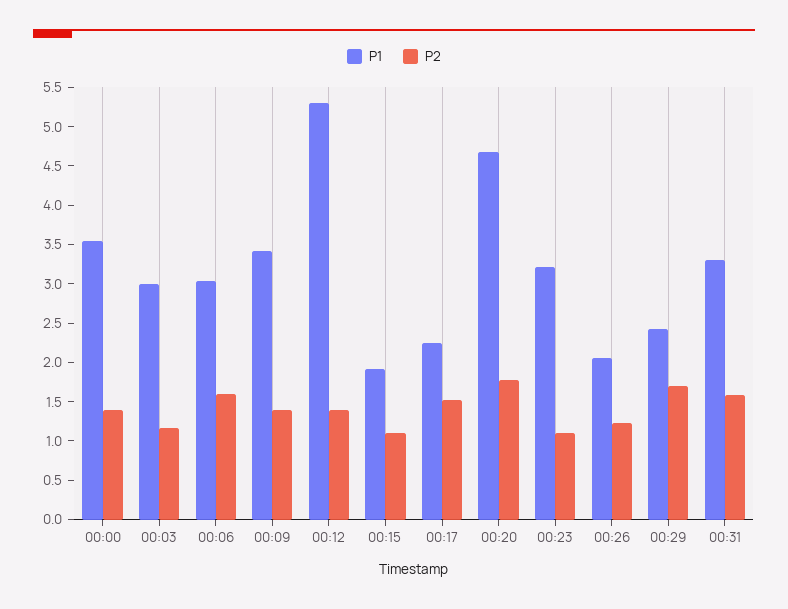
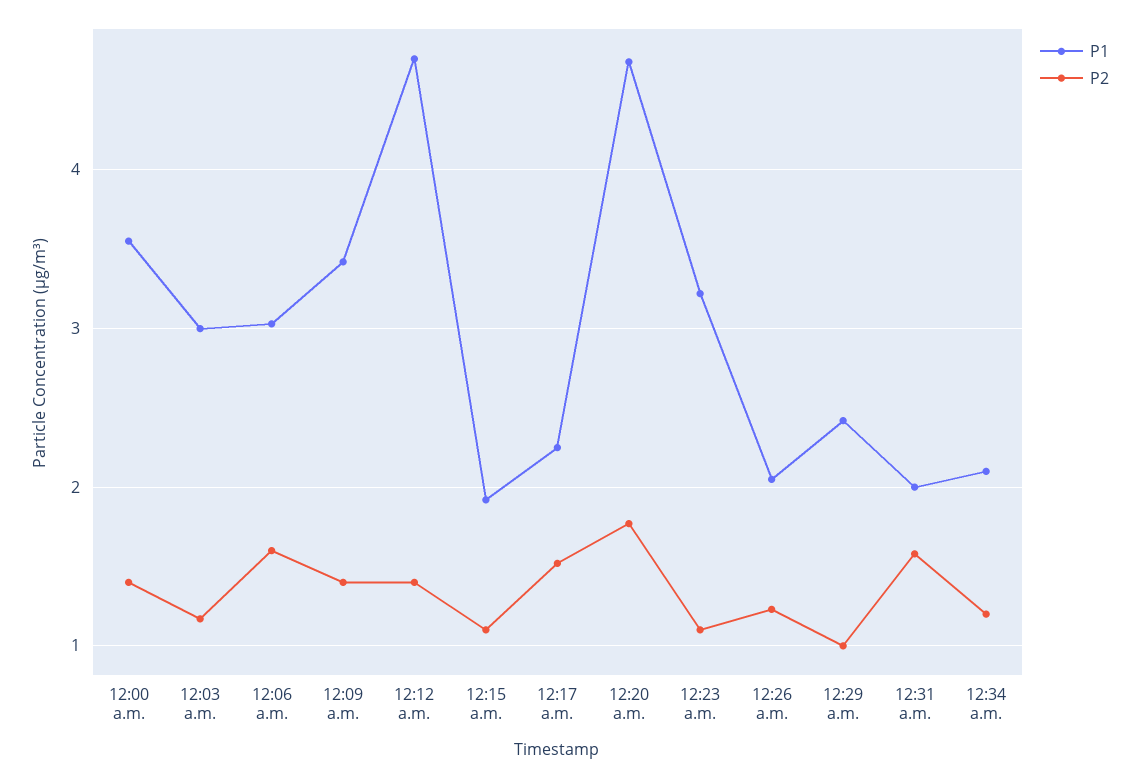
P1, 00:12: 5.25 -> 4.7
P2, 00:29: 1.75 -> 1
P1, 00:31: 3.25 -> 2
P1, 12:34 a.m.: none -> 2.1
P2, 12:34 a.m.: none -> 1.2

